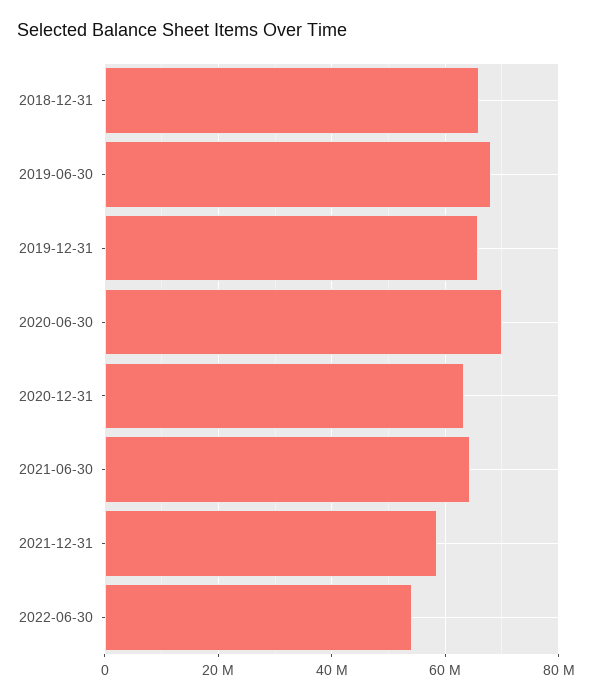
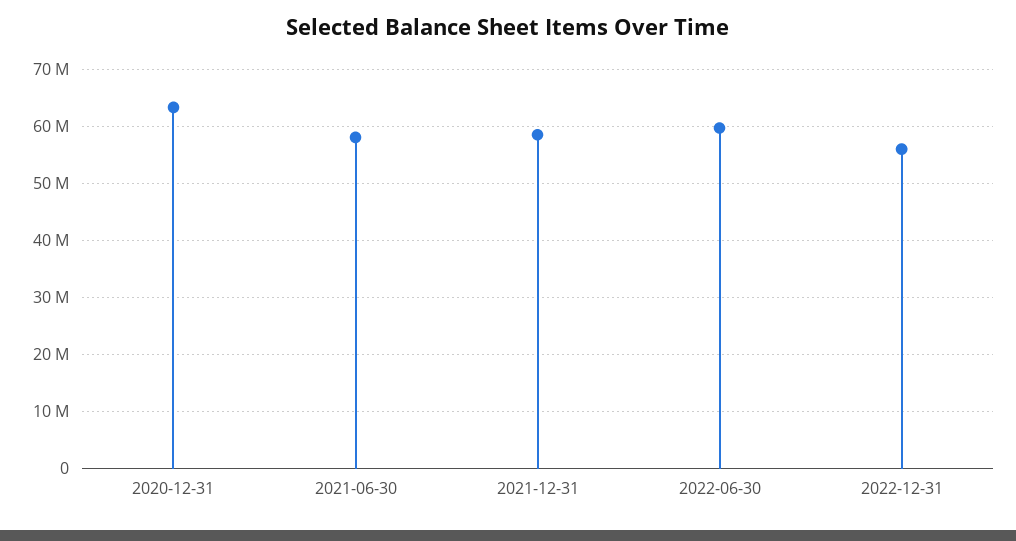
2018-12-31: 66000000 -> none
2019-06-30: 68000000 -> none
2019-12-31: 66000000 -> none
2020-06-30: 70000000 -> none
2021-06-30: 64000000 -> 58000000
2022-06-30: 54000000 -> 60000000
2022-12-31: none -> 56000000

